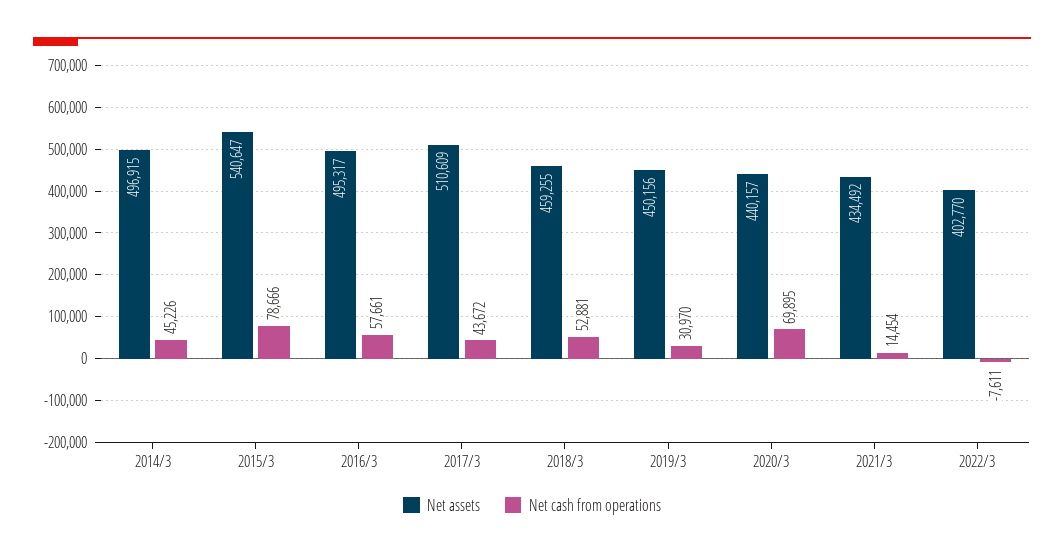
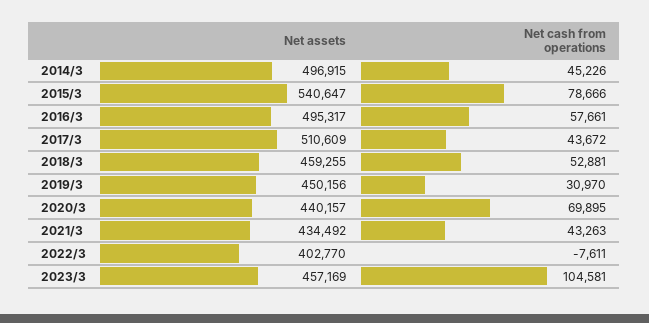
Net cash from operations, 2021/3: 14454 -> 43263
Net assets, 2023/3: none -> 457169
Net cash from operations, 2023/3: none -> 104581

